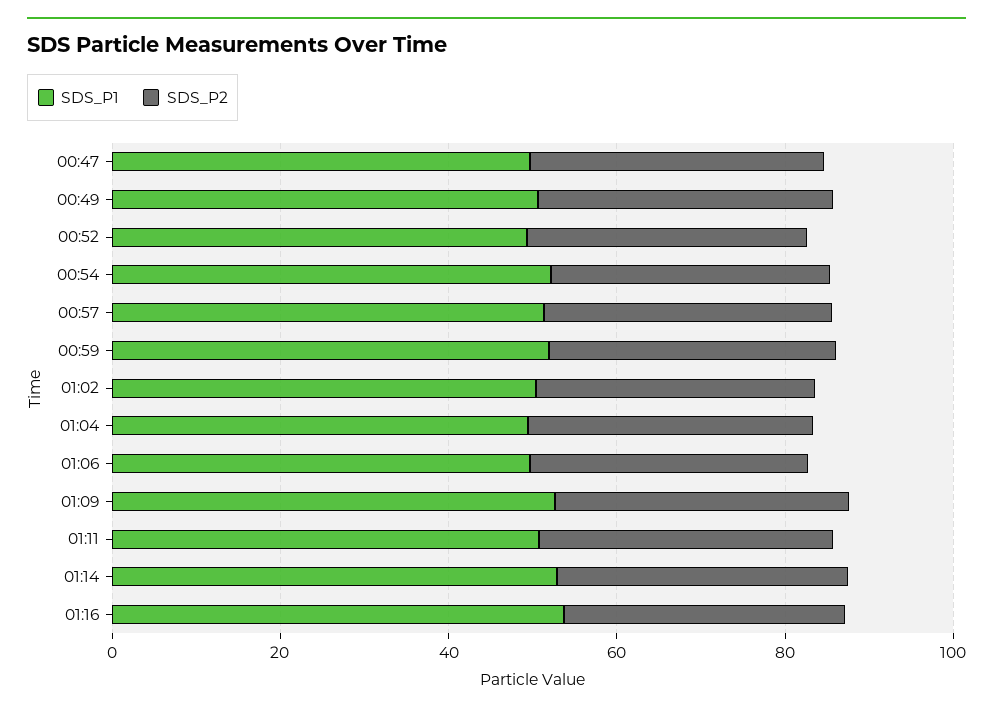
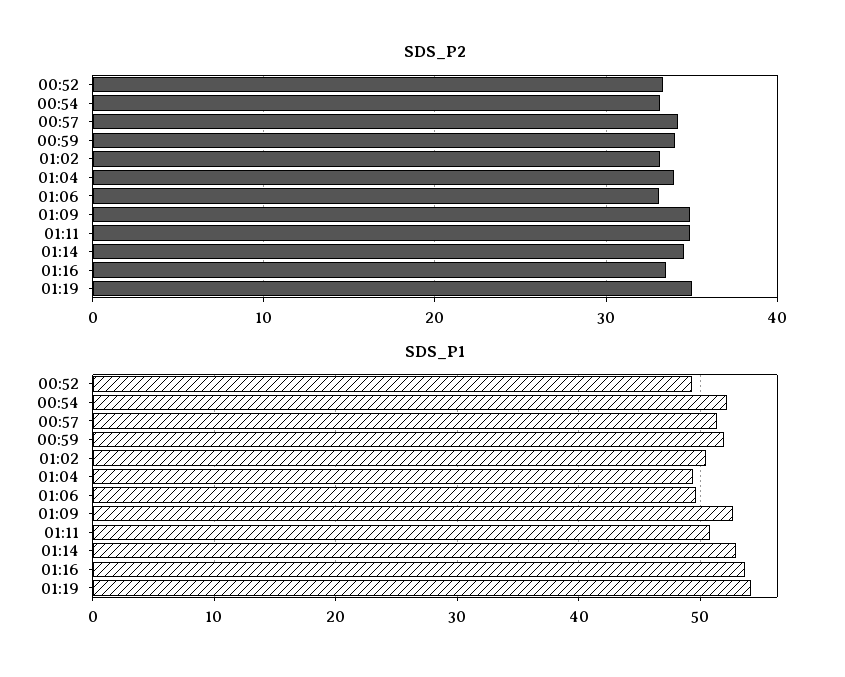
SDS_P1, 00:47: 50 -> none
SDS_P2, 00:47: 35 -> none
SDS_P1, 00:49: 50 -> none
SDS_P2, 00:49: 35 -> none
SDS_P2, 01:19: none -> 35
SDS_P1, 01:19: none -> 54

